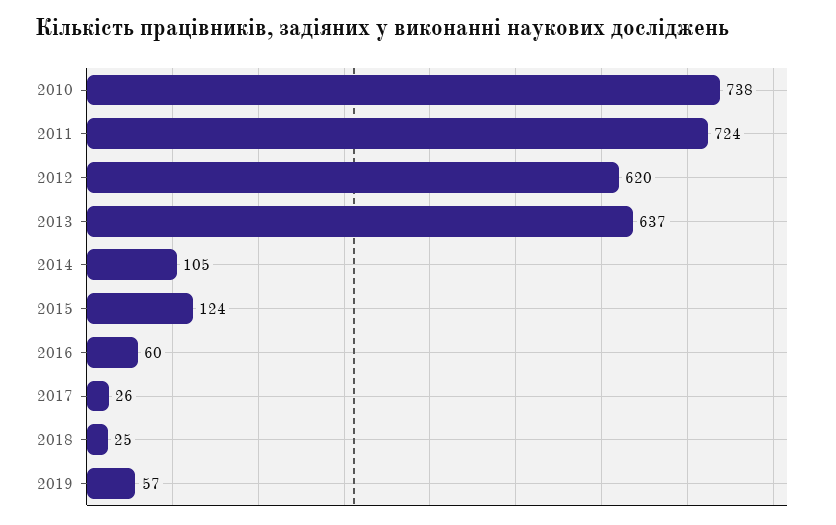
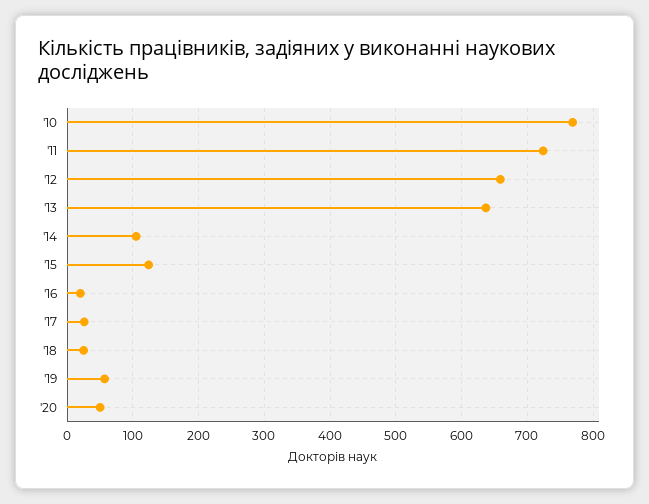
2010: 738 -> 770
2012: 620 -> 660
2016: 60 -> 20
'20: none -> 50

